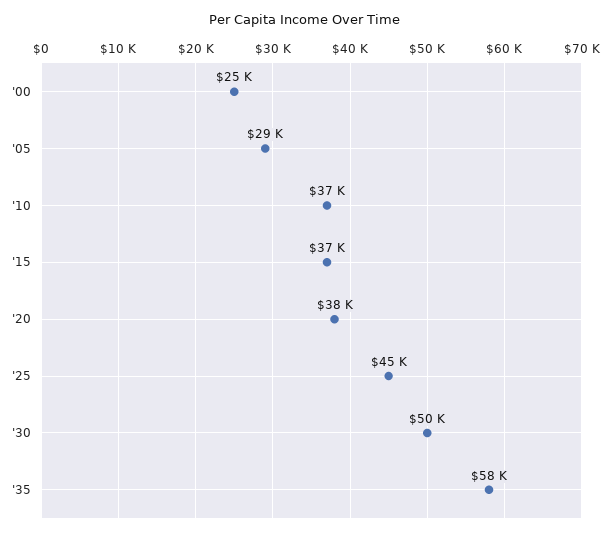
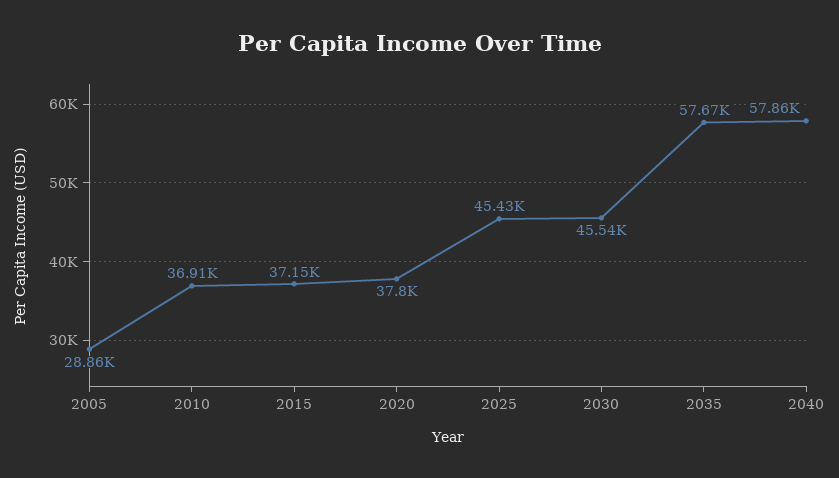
'00: 25000 -> none
'30: 50000 -> 45540
2040: none -> 57860

